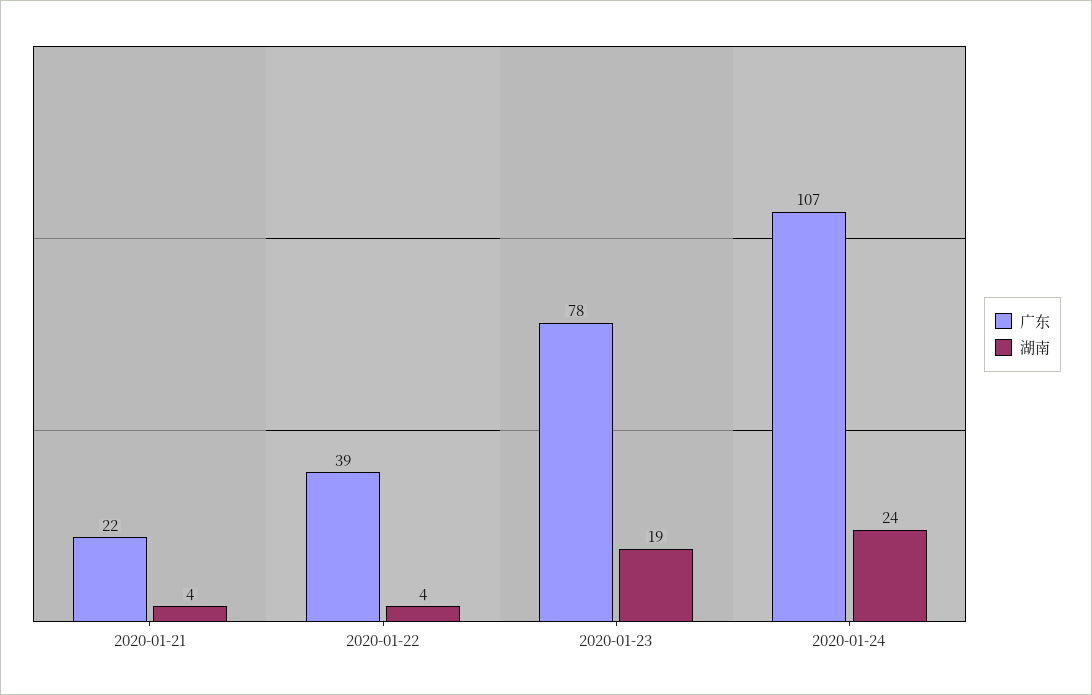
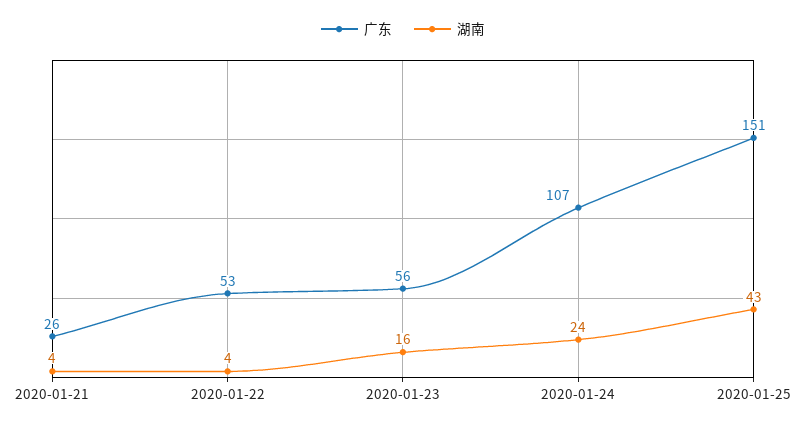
广东, 2020-01-21: 22 -> 26
广东, 2020-01-22: 39 -> 53
广东, 2020-01-23: 78 -> 56
湖南, 2020-01-23: 19 -> 16
广东, 2020-01-25: none -> 151
湖南, 2020-01-25: none -> 43

